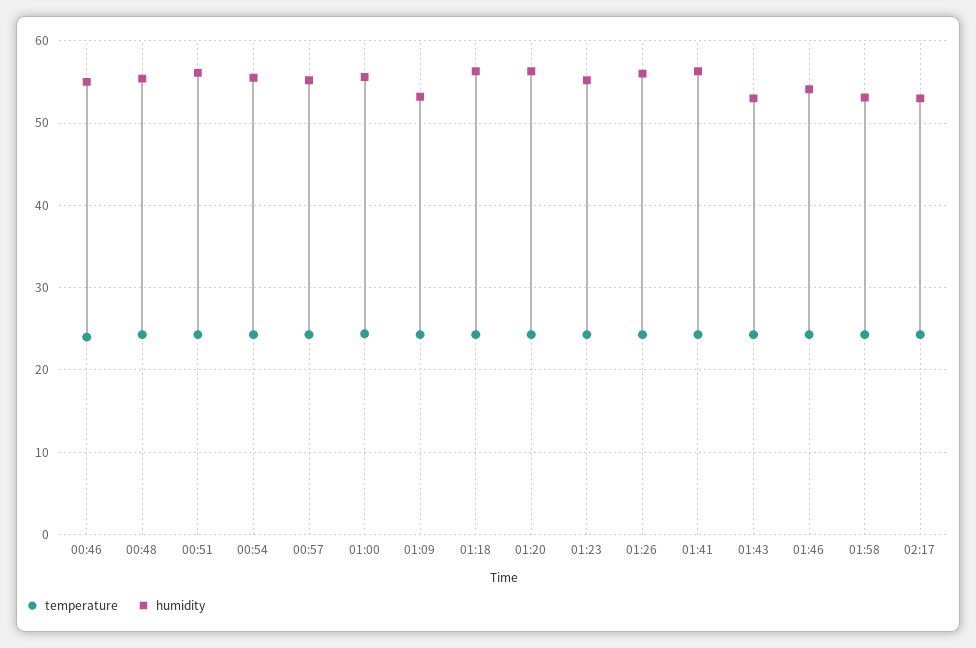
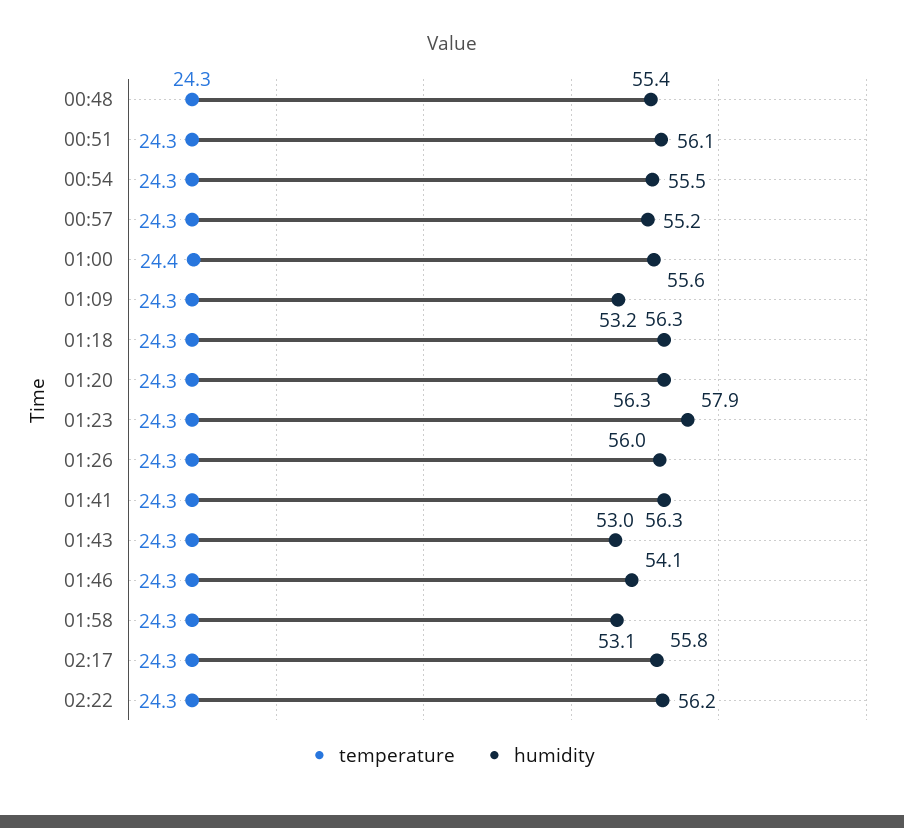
temperature, 00:46: 24 -> none
humidity, 00:46: 55 -> none
humidity, 01:23: 55 -> 57.9
humidity, 02:17: 53 -> 55.8
temperature, 02:22: none -> 24.3
humidity, 02:22: none -> 56.2

